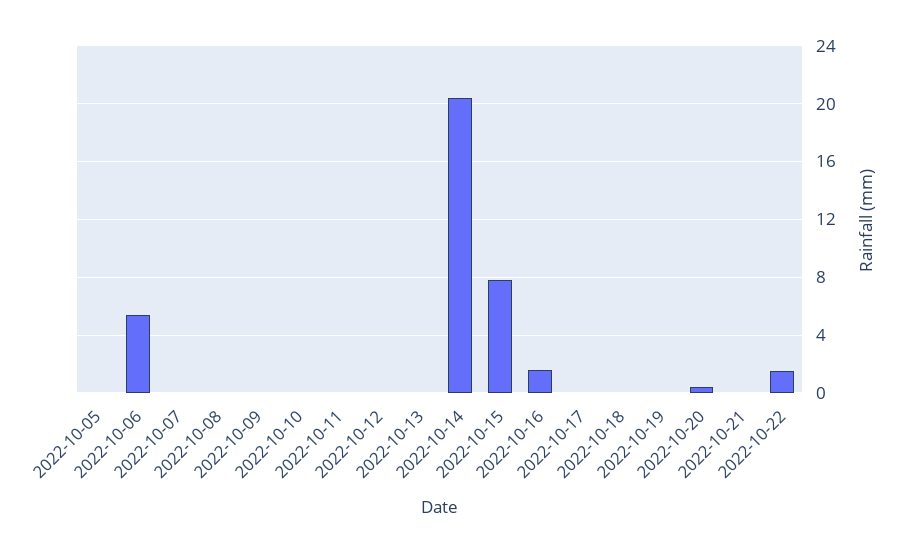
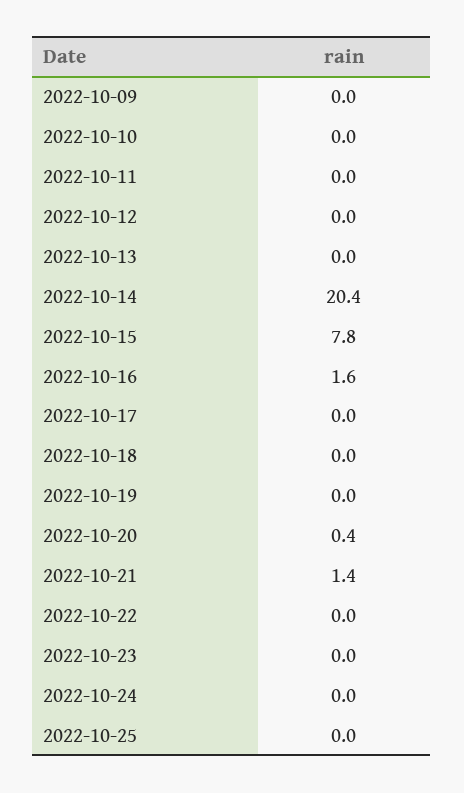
2022-10-05: 0 -> none
2022-10-06: 5.5 -> none
2022-10-07: 0 -> none
2022-10-08: 0 -> none
2022-10-21: 0 -> 1.4
2022-10-22: 1.5 -> 0
2022-10-23: none -> 0
2022-10-24: none -> 0
2022-10-25: none -> 0

